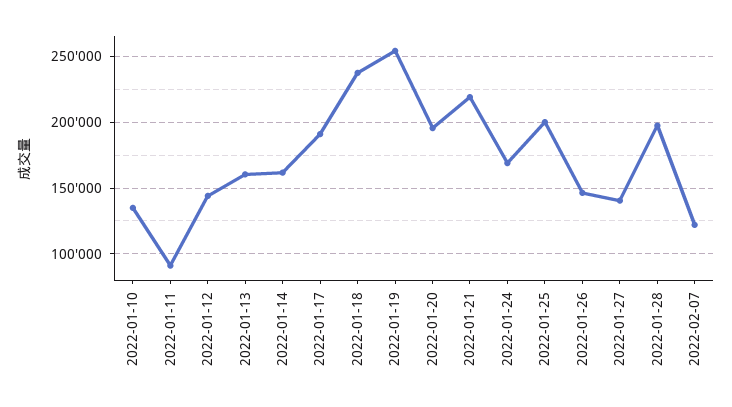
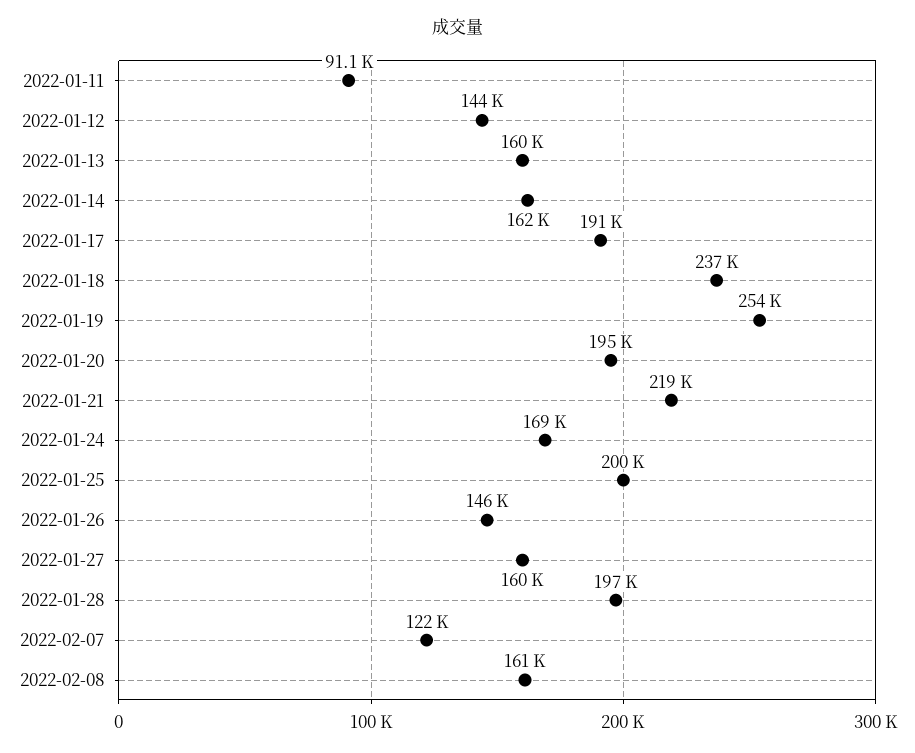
2022-01-10: 135000 -> none
2022-01-27: 140000 -> 160000
2022-02-08: none -> 161000

